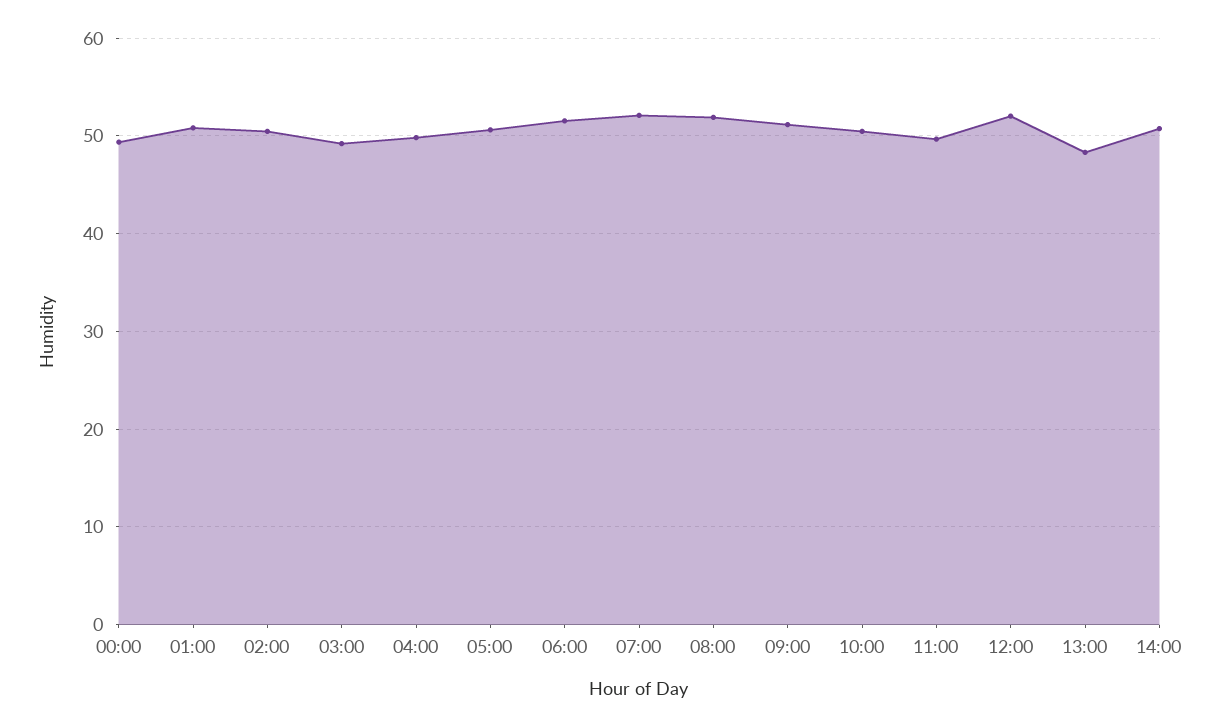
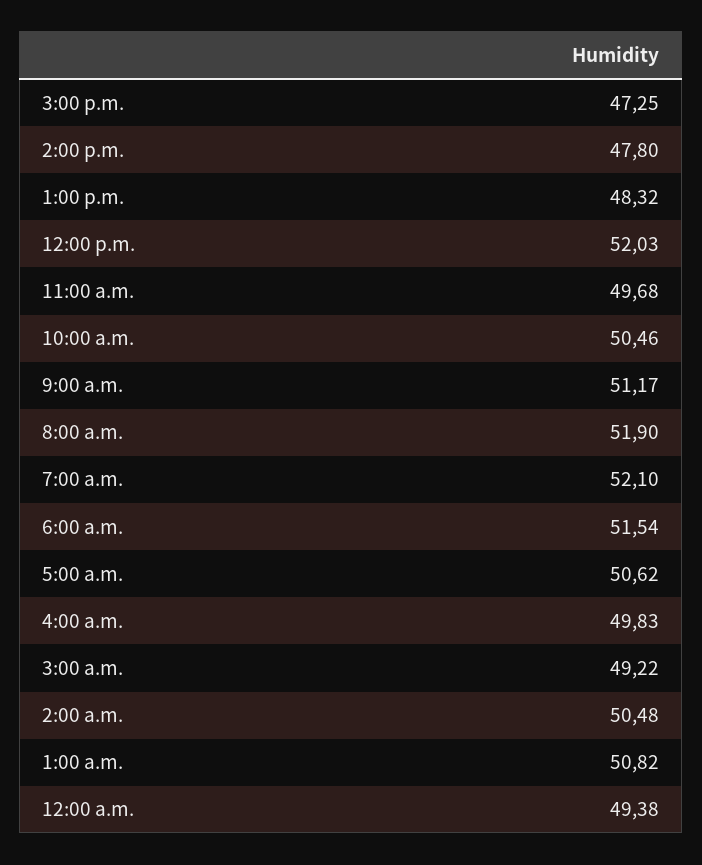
14:00: 51 -> 47.8
3:00 p.m.: none -> 47.25

